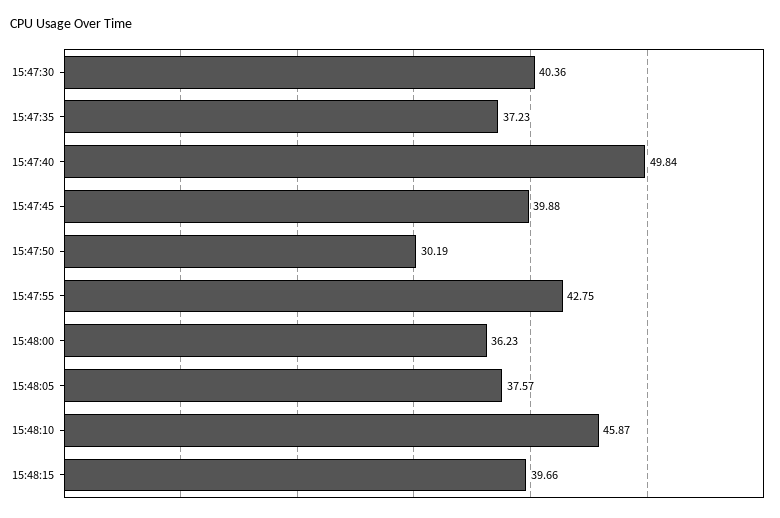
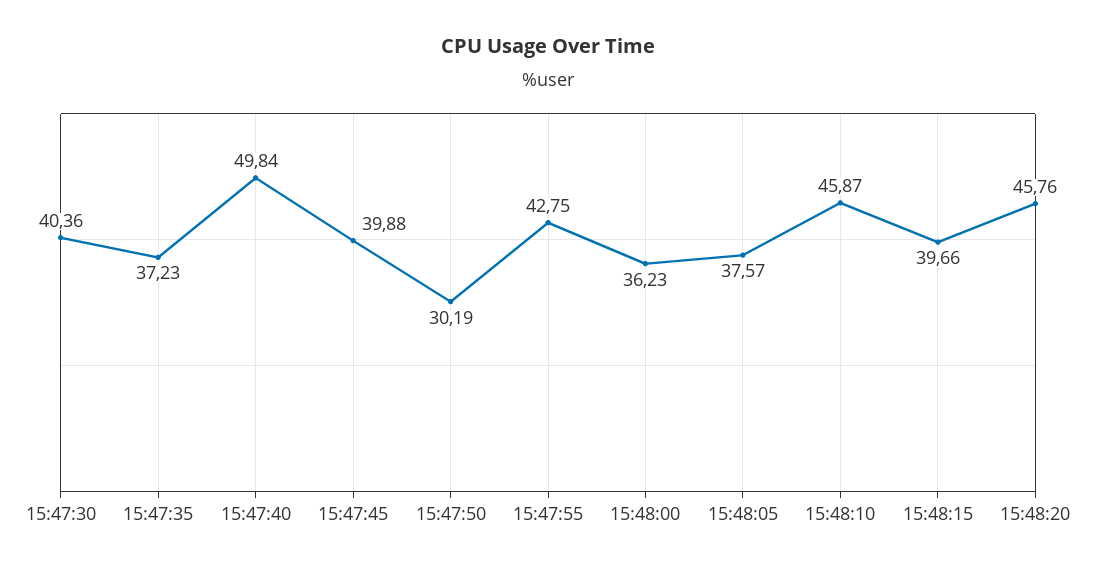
15:48:20: none -> 45.76

